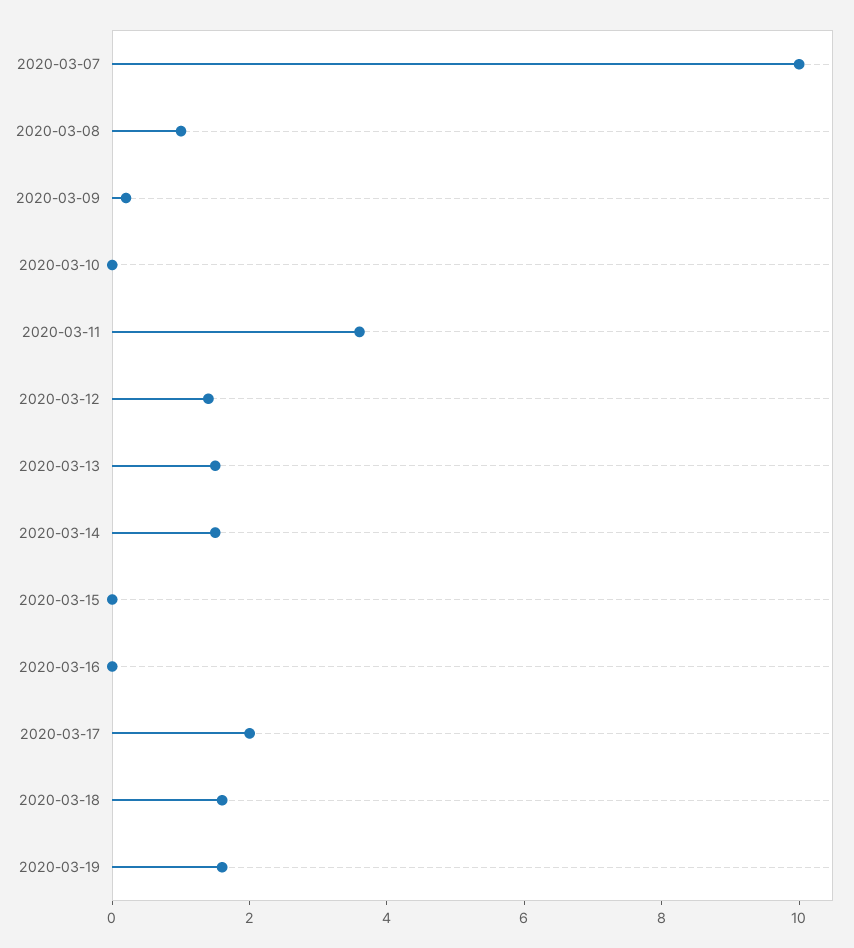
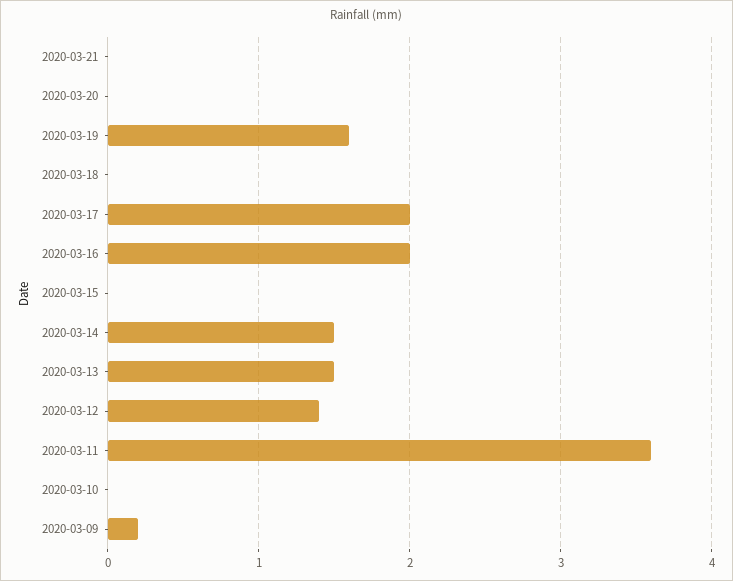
2020-03-07: 10 -> none
2020-03-08: 1 -> none
2020-03-16: 0 -> 2
2020-03-18: 1.5 -> 0
2020-03-21: none -> 0
2020-03-20: none -> 0

